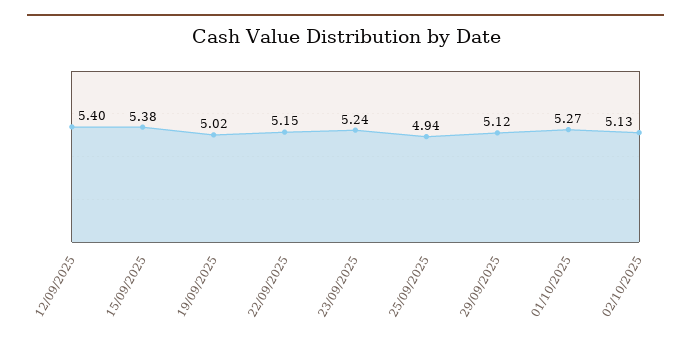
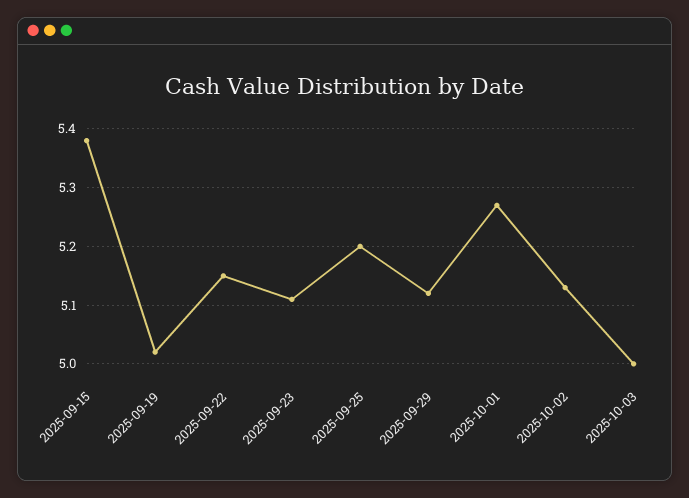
12/09/2025: 5.4 -> none
23/09/2025: 5.24 -> 5.1
25/09/2025: 4.94 -> 5.2
2025-10-03: none -> 5

